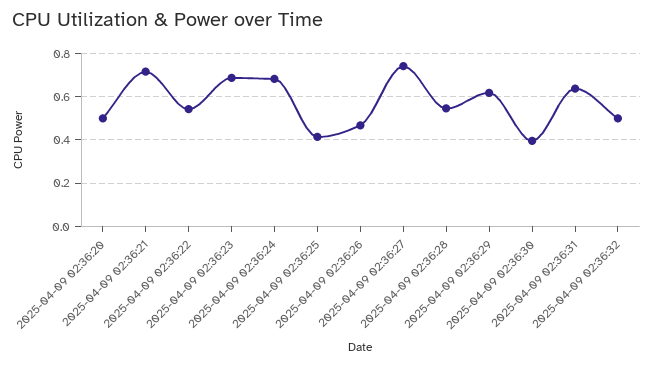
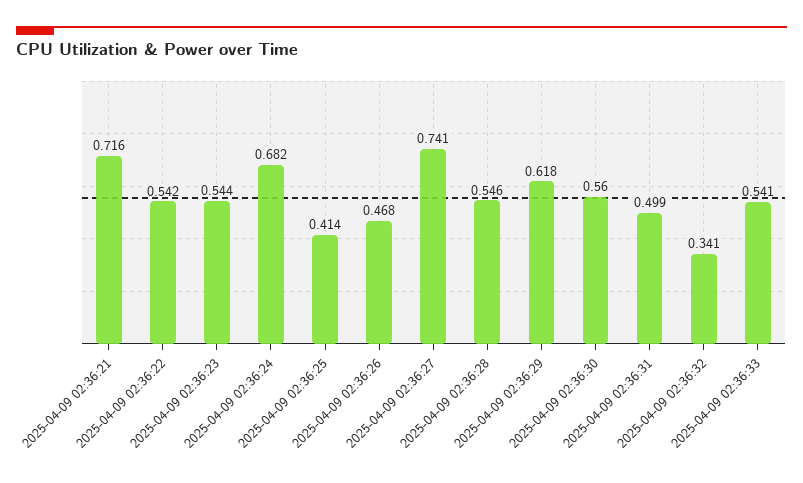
2025-04-09 02:36:20: 0.5 -> none
2025-04-09 02:36:23: 0.7 -> 0.544
2025-04-09 02:36:30: 0.4 -> 0.56
2025-04-09 02:36:31: 0.65 -> 0.499
2025-04-09 02:36:32: 0.5 -> 0.341
2025-04-09 02:36:33: none -> 0.541

